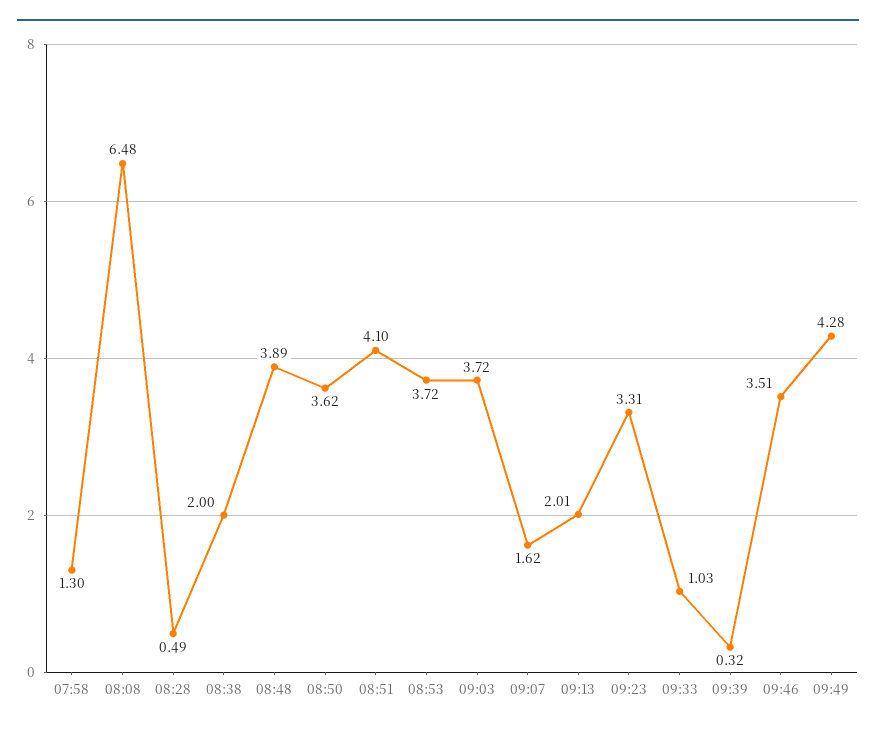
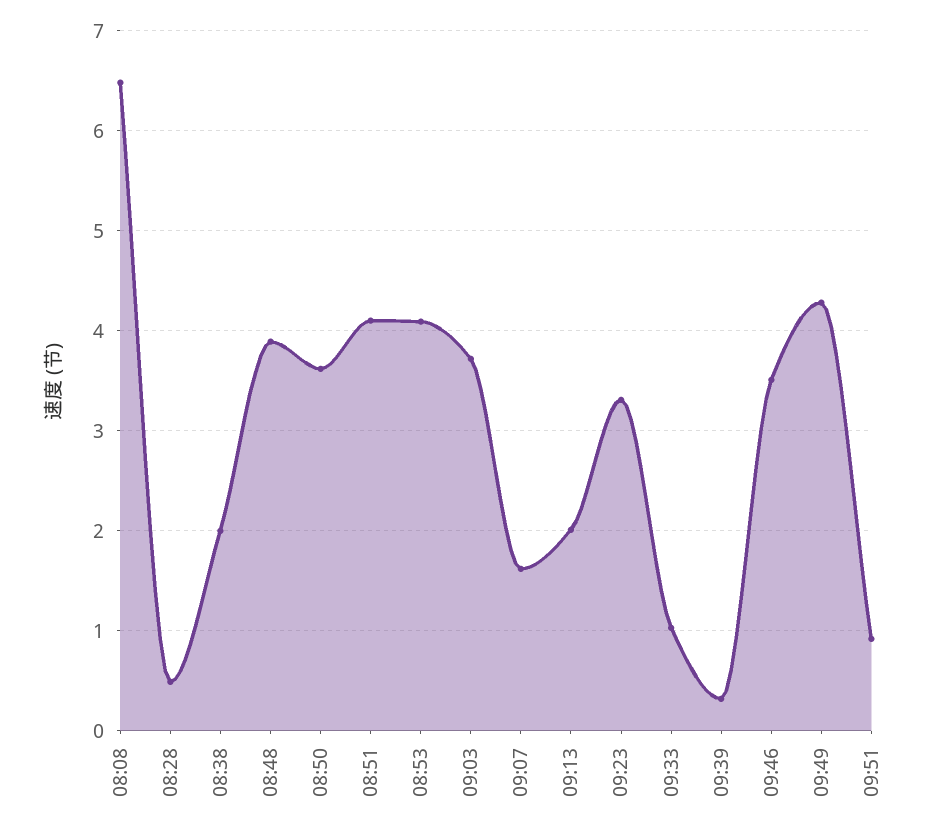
07:58: 1.3 -> none
08:53: 3.72 -> 4.1
09:51: none -> 0.9

